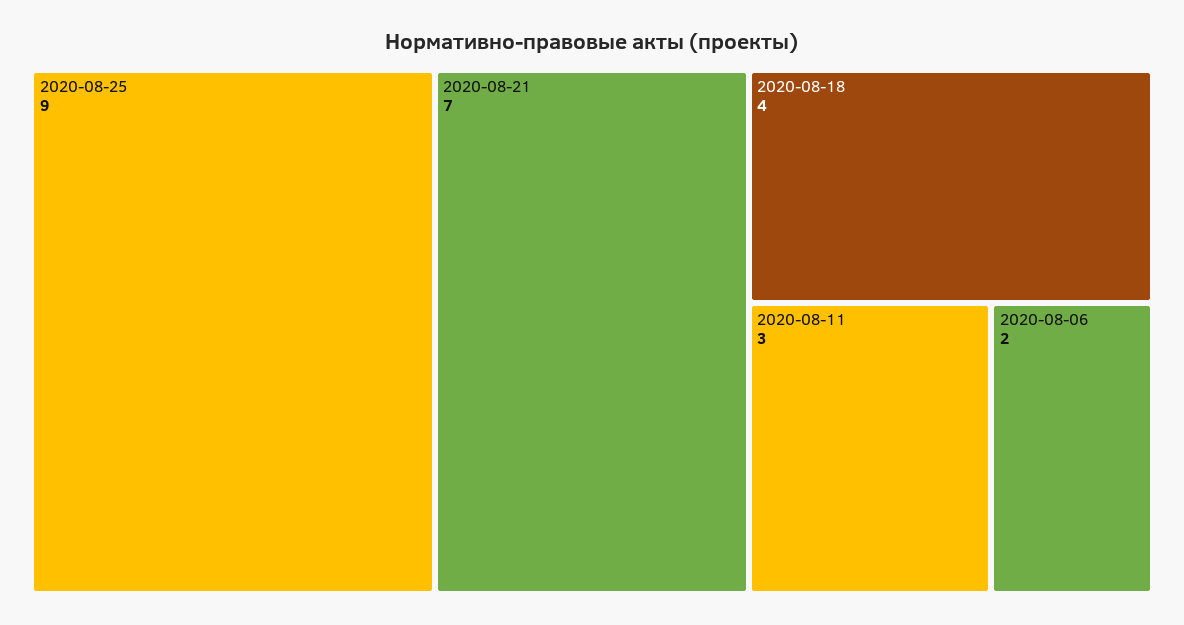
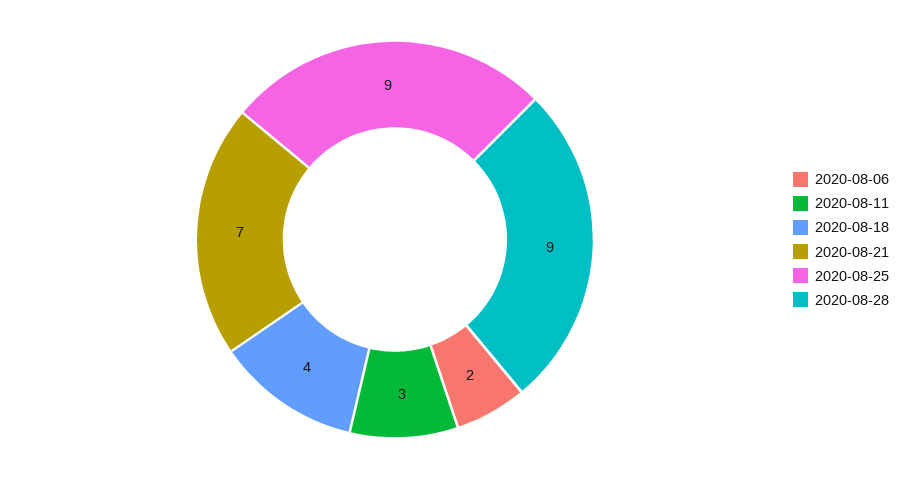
2020-08-28: none -> 9

